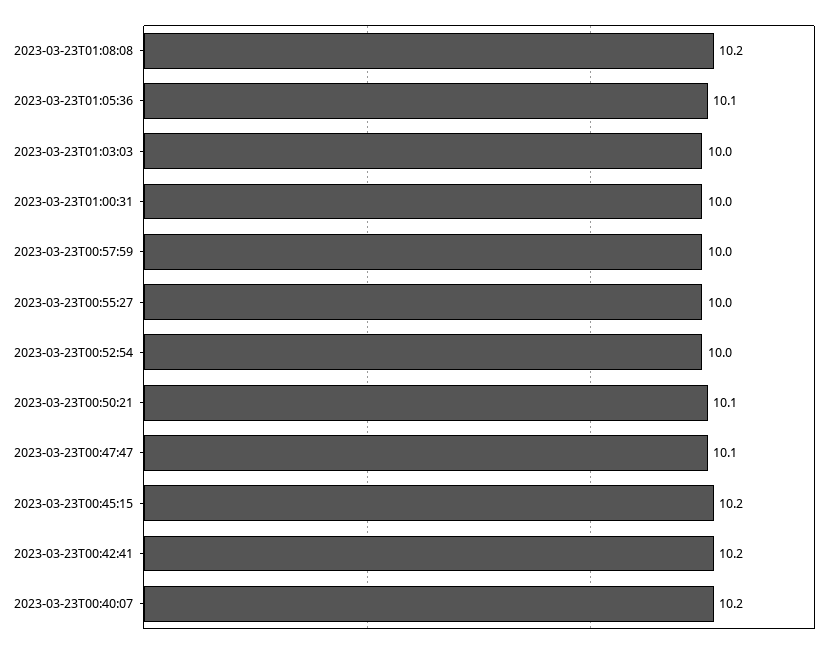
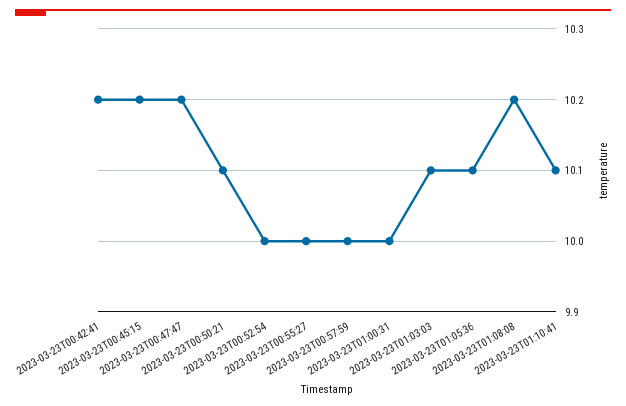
2023-03-23T01:03:03: 10 -> 10.1
2023-03-23T00:47:47: 10.1 -> 10.2
2023-03-23T00:40:07: 10.2 -> none
2023-03-23T01:10:41: none -> 10.1

